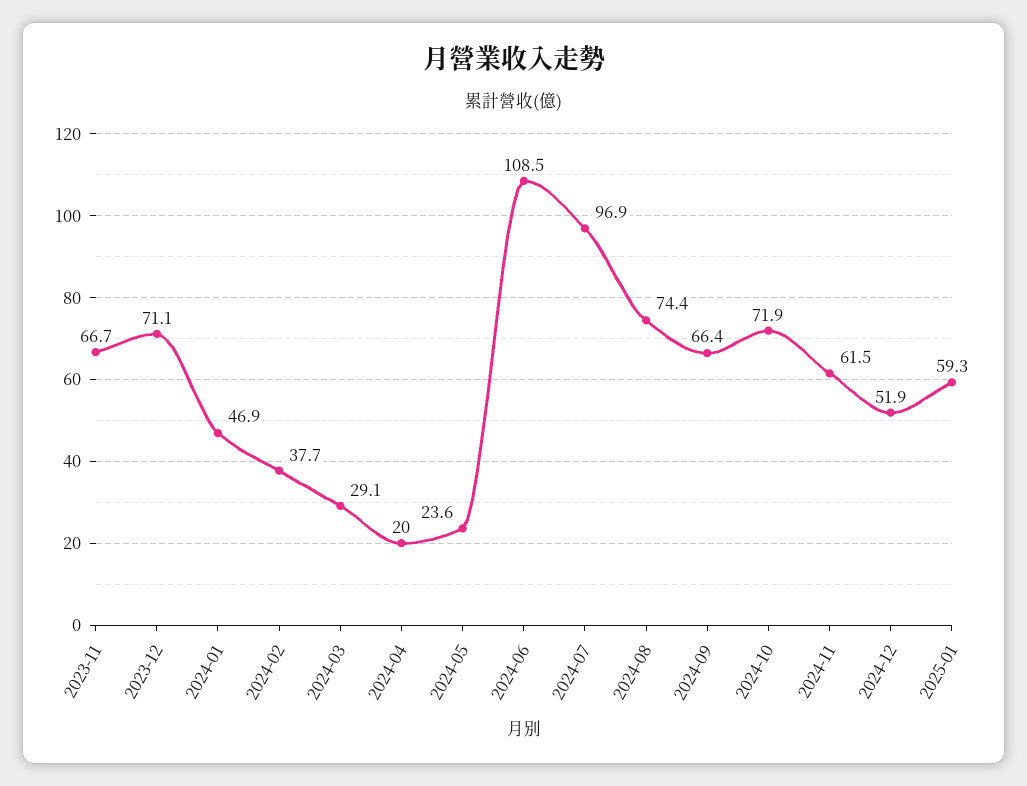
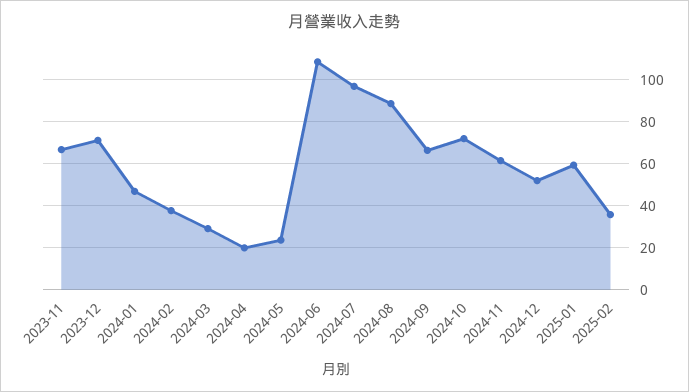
2024-08: 74.4 -> 90
2025-02: none -> 35

